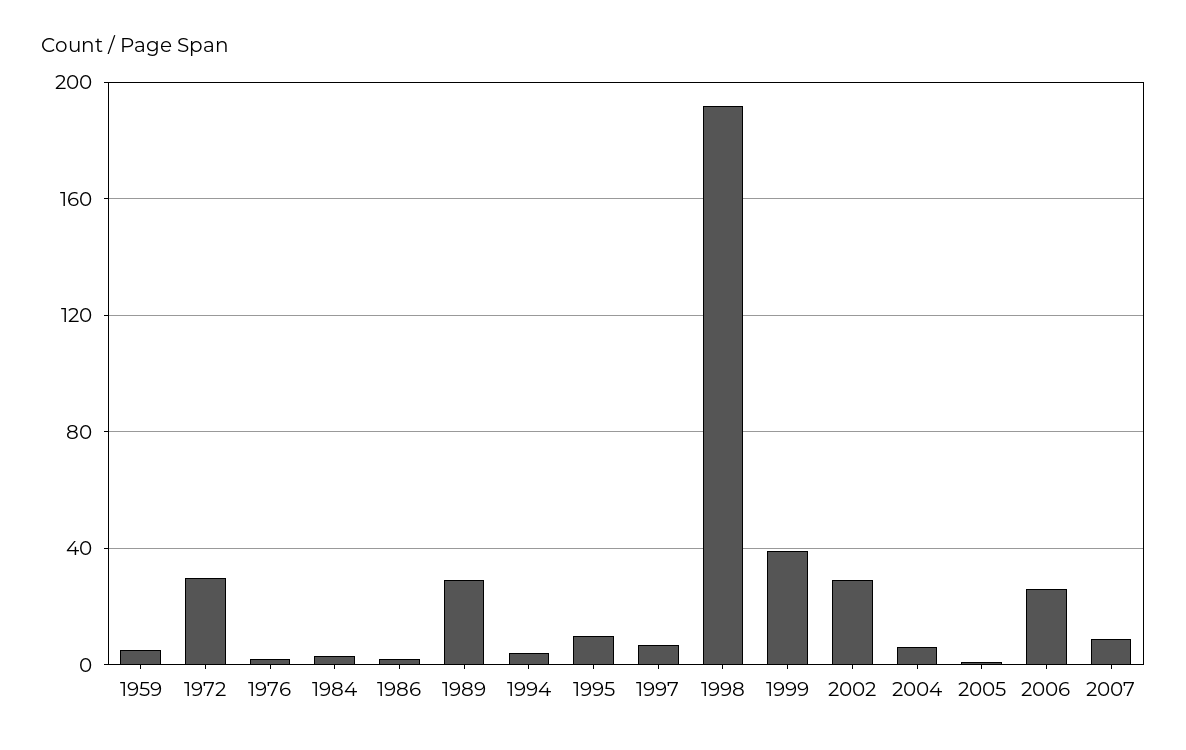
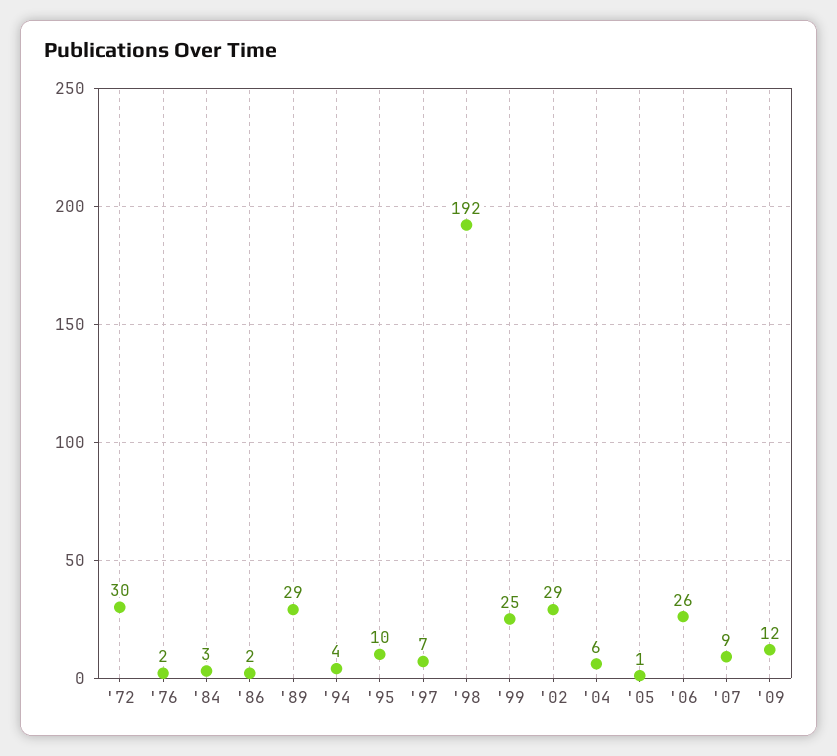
1959: 5 -> none
1999: 40 -> 25
'09: none -> 12

